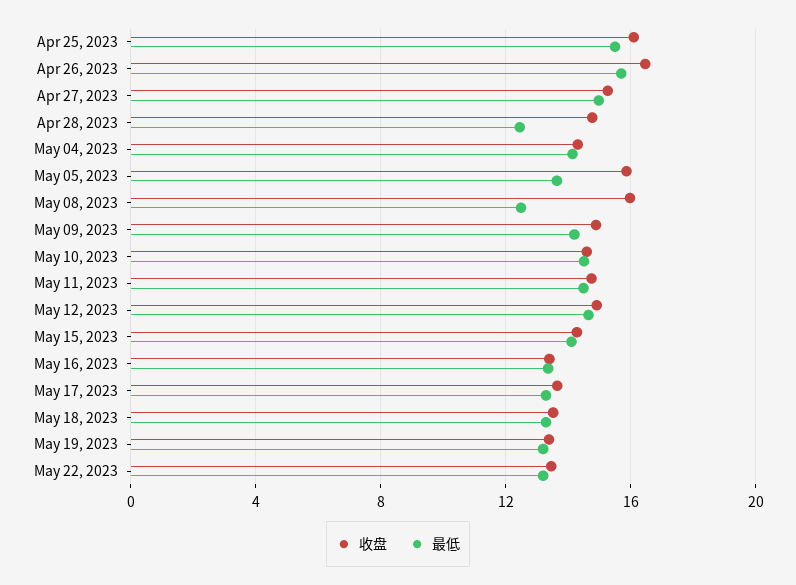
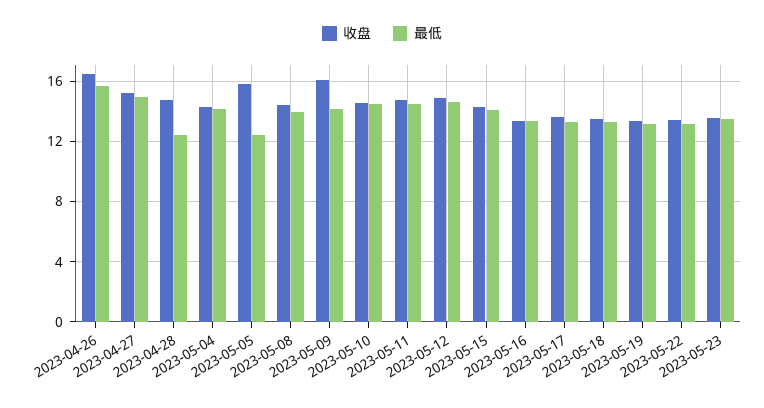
收盘, Apr 25, 2023: 16 -> none
最低, Apr 25, 2023: 15.5 -> none
最低, May 05, 2023: 13.5 -> 12.5
收盘, May 08, 2023: 16 -> 14.5
最低, May 08, 2023: 12.5 -> 14
收盘, May 09, 2023: 15 -> 16
收盘, 2023-05-23: none -> 13.5
最低, 2023-05-23: none -> 13.5

